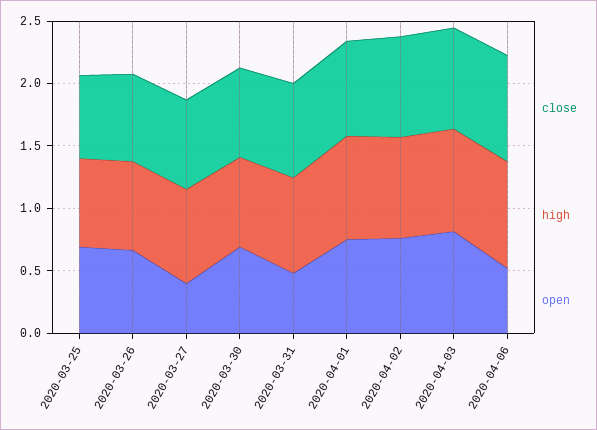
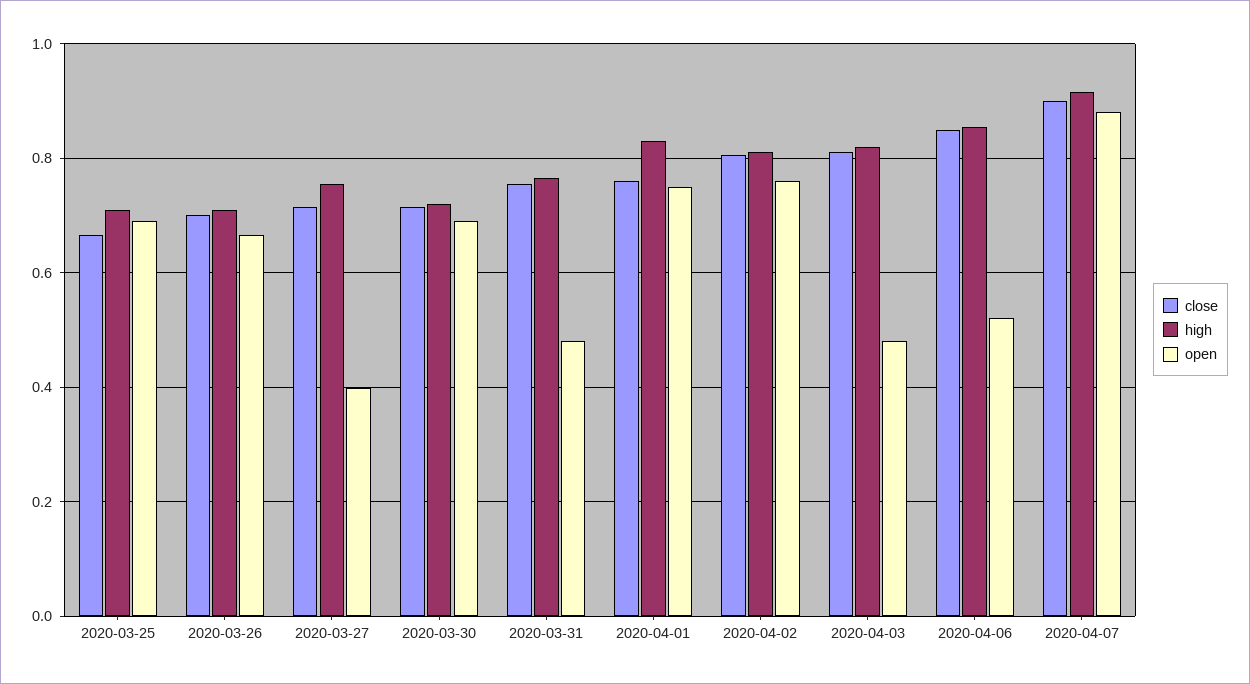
open, 2020-04-03: 0.8 -> 0.48
close, 2020-04-07: none -> 0.9
high, 2020-04-07: none -> 0.92
open, 2020-04-07: none -> 0.88

